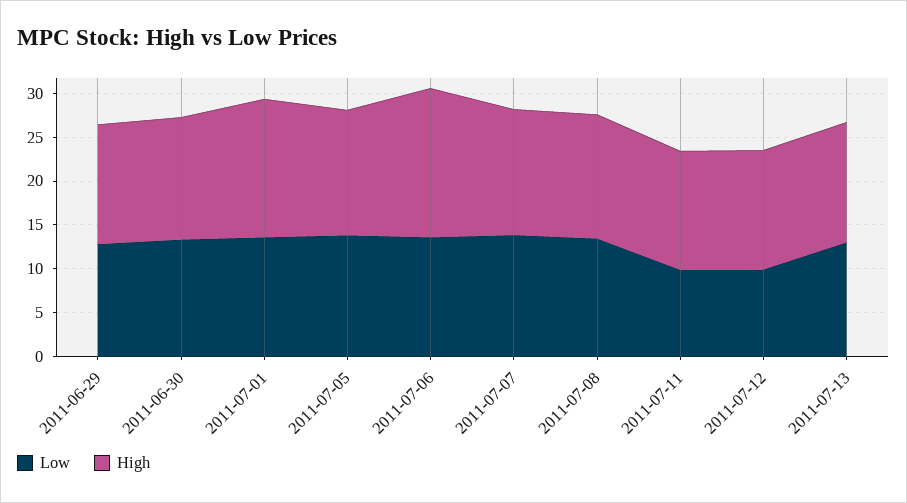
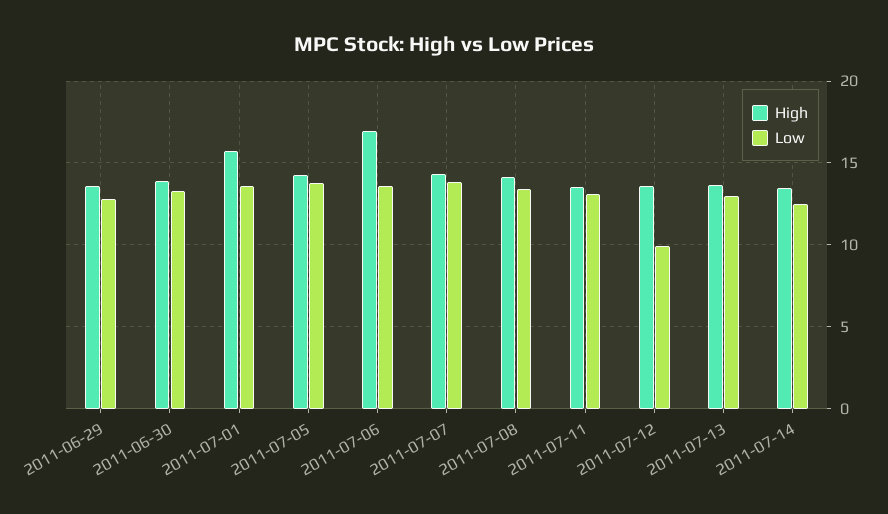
Low, 2011-07-11: 10 -> 13
High, 2011-07-14: none -> 13.5
Low, 2011-07-14: none -> 12.5

